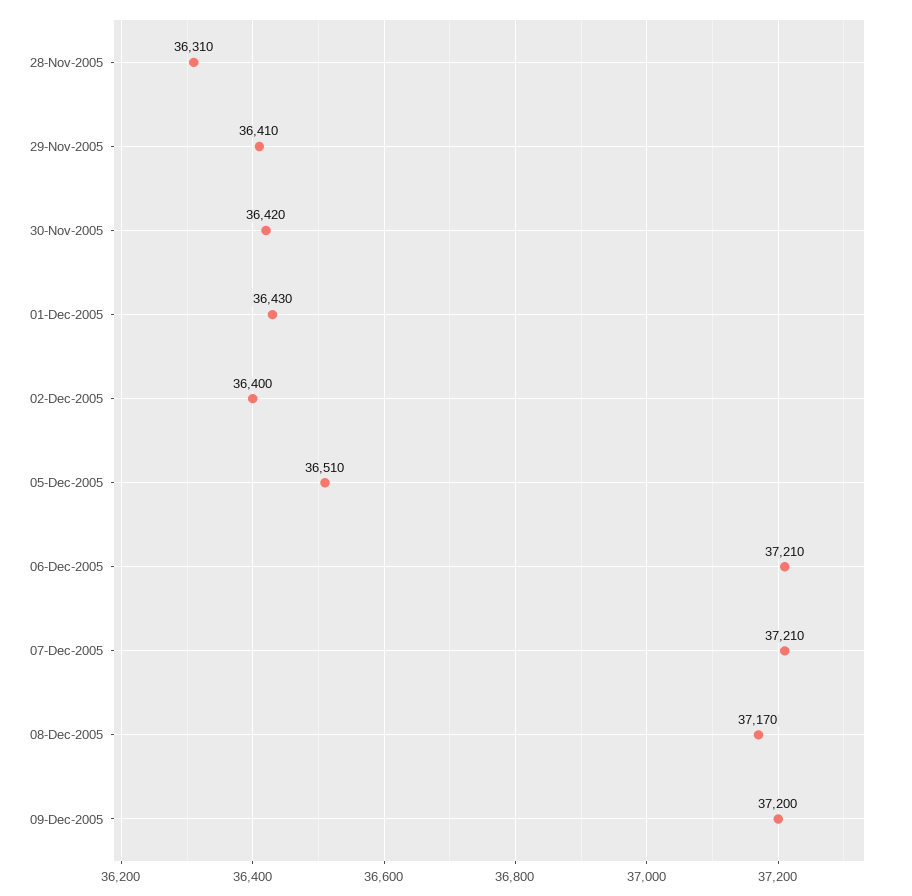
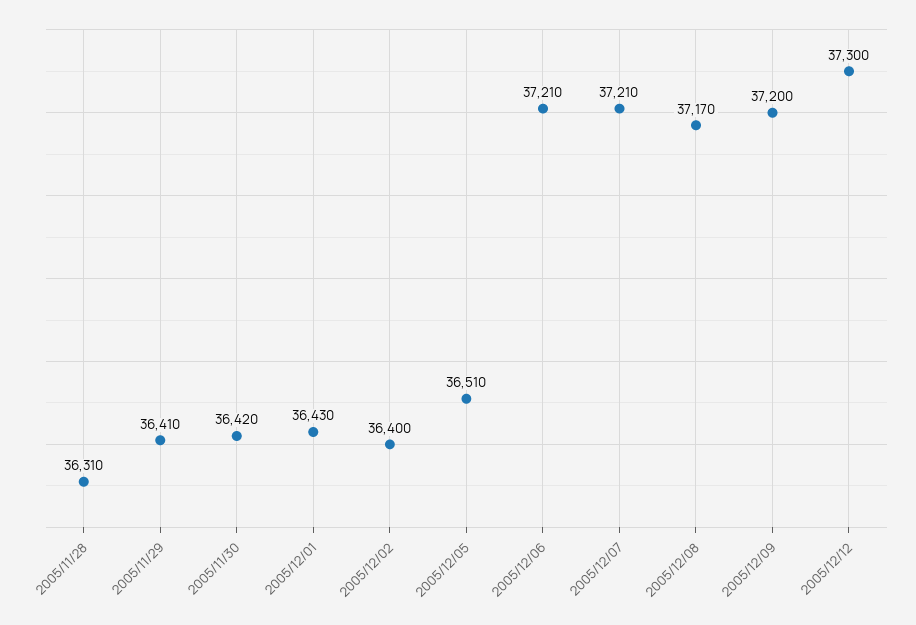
2005/12/12: none -> 37300

